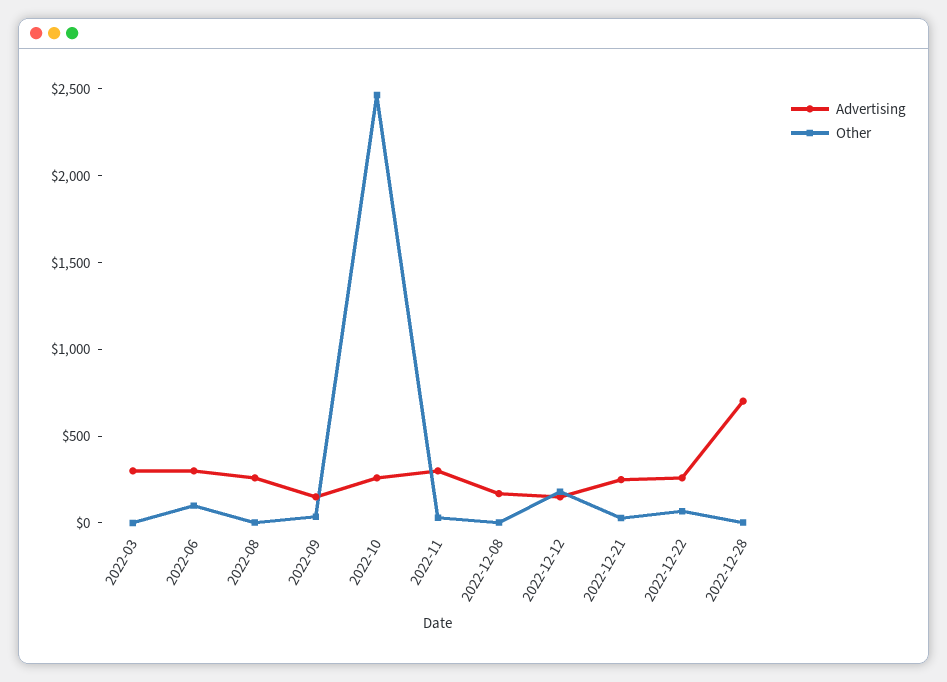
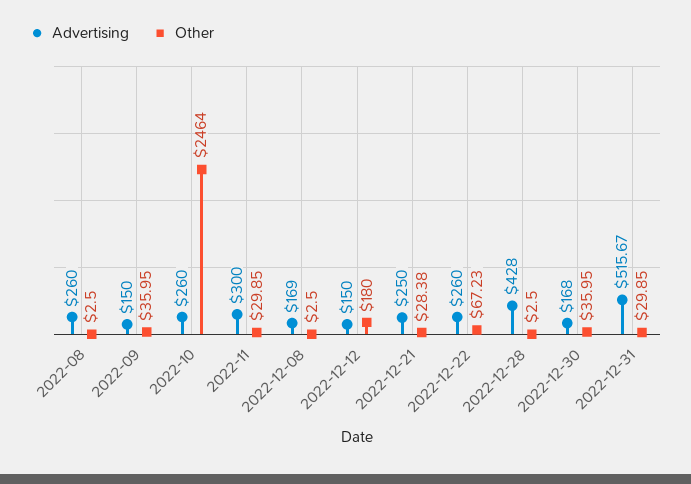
Advertising, 2022-03: 300 -> none
Other, 2022-03: 0 -> none
Advertising, 2022-06: 300 -> none
Other, 2022-06: 100 -> none
Advertising, 2022-12-28: 700 -> 428
Advertising, 2022-12-30: none -> 168
Other, 2022-12-30: none -> 35.95
Advertising, 2022-12-31: none -> 515.67
Other, 2022-12-31: none -> 29.85

